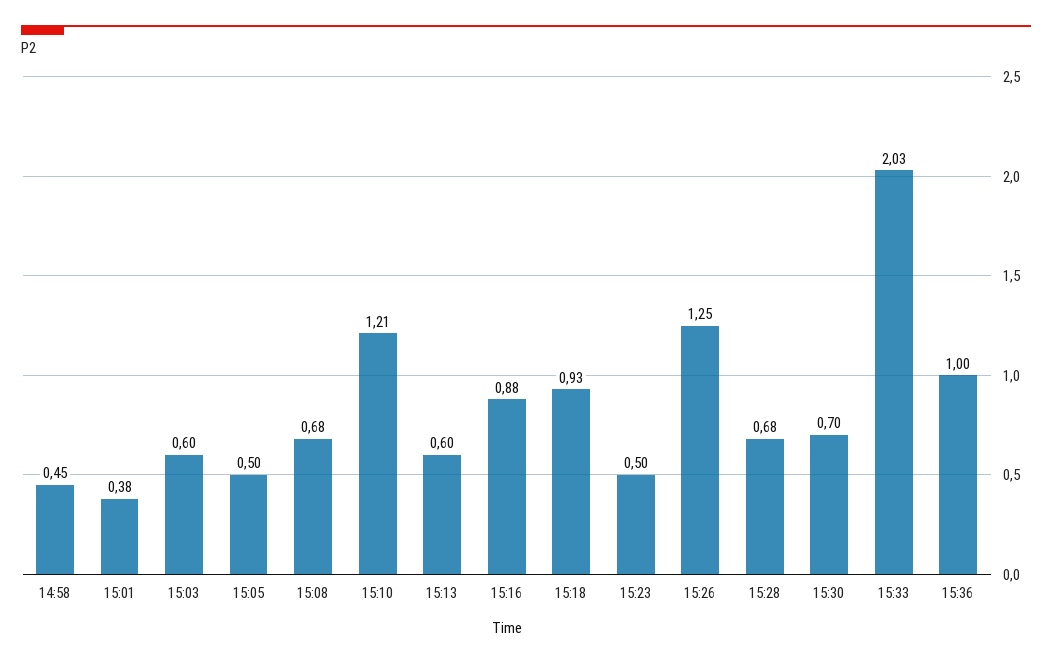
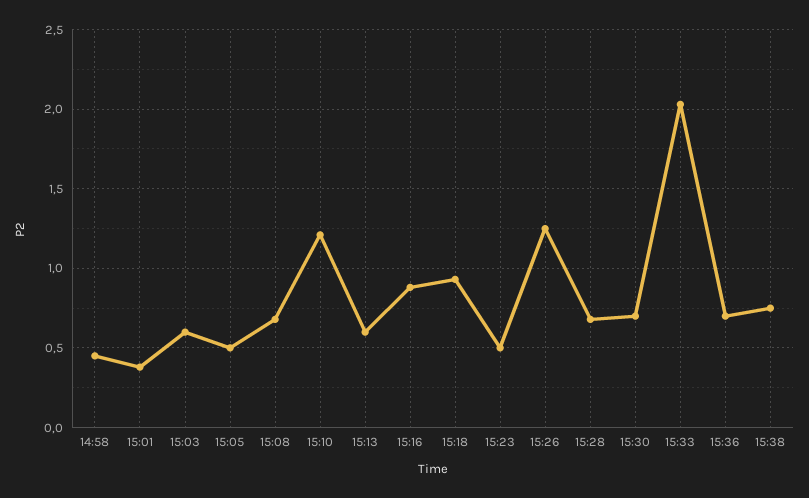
15:36: 1 -> 0.7
15:38: none -> 0.75

